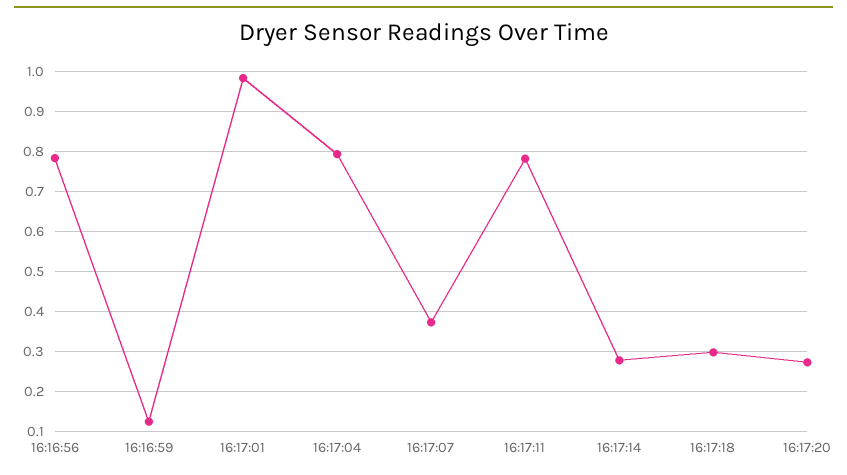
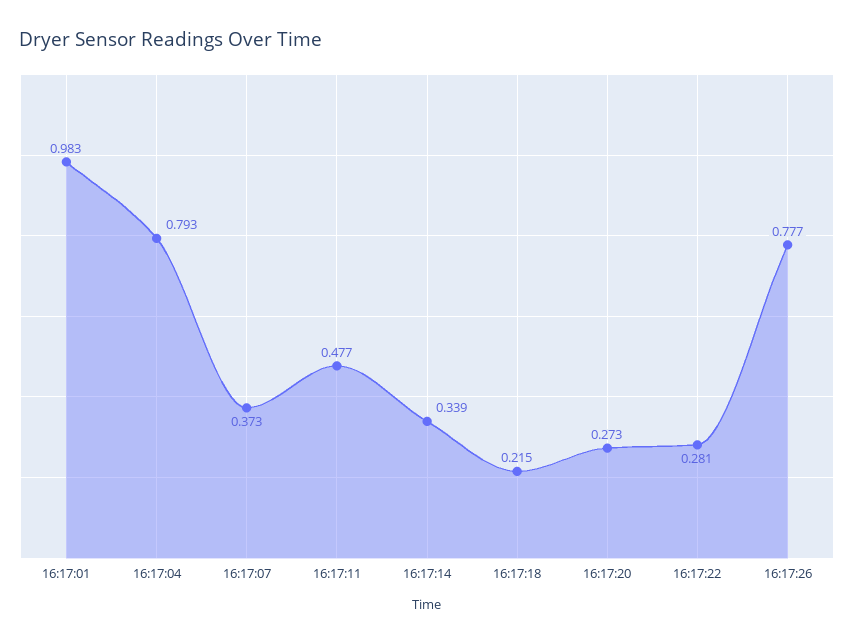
16:16:56: 0.78 -> none
16:16:59: 0.12 -> none
16:17:11: 0.78 -> 0.477
16:17:14: 0.28 -> 0.339
16:17:18: 0.3 -> 0.215
16:17:22: none -> 0.281
16:17:26: none -> 0.777

